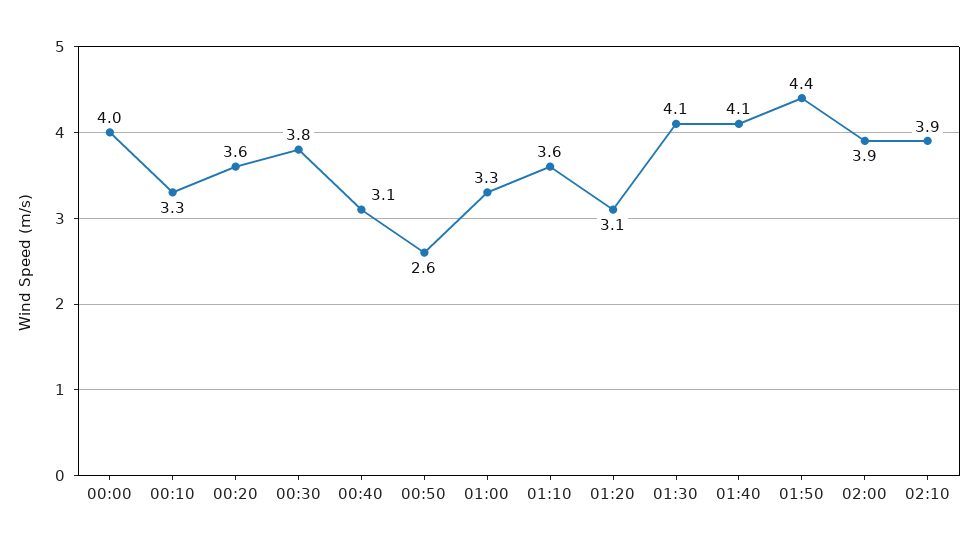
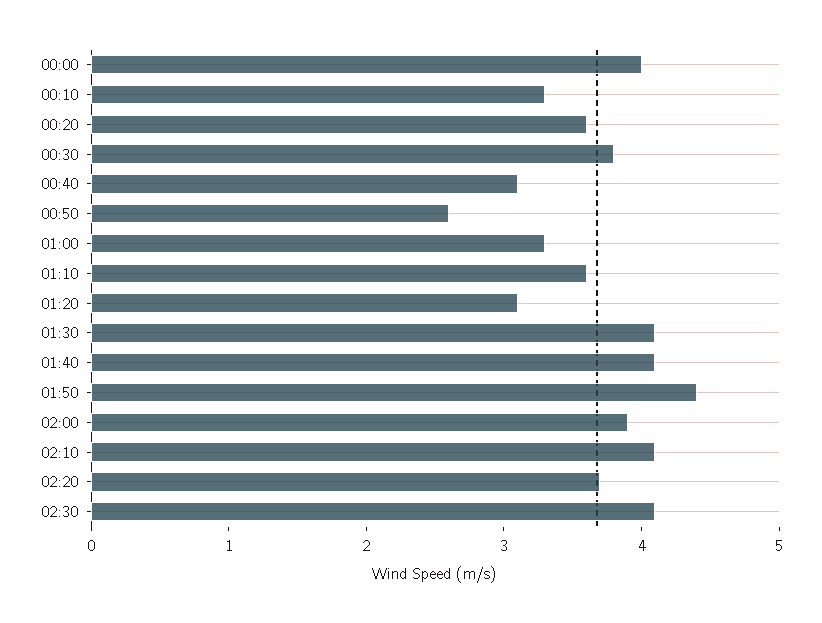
02:10: 3.9 -> 4.1
02:20: none -> 3.7
02:30: none -> 4.1

